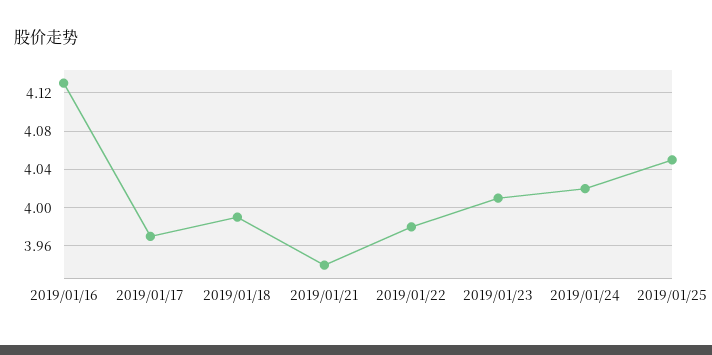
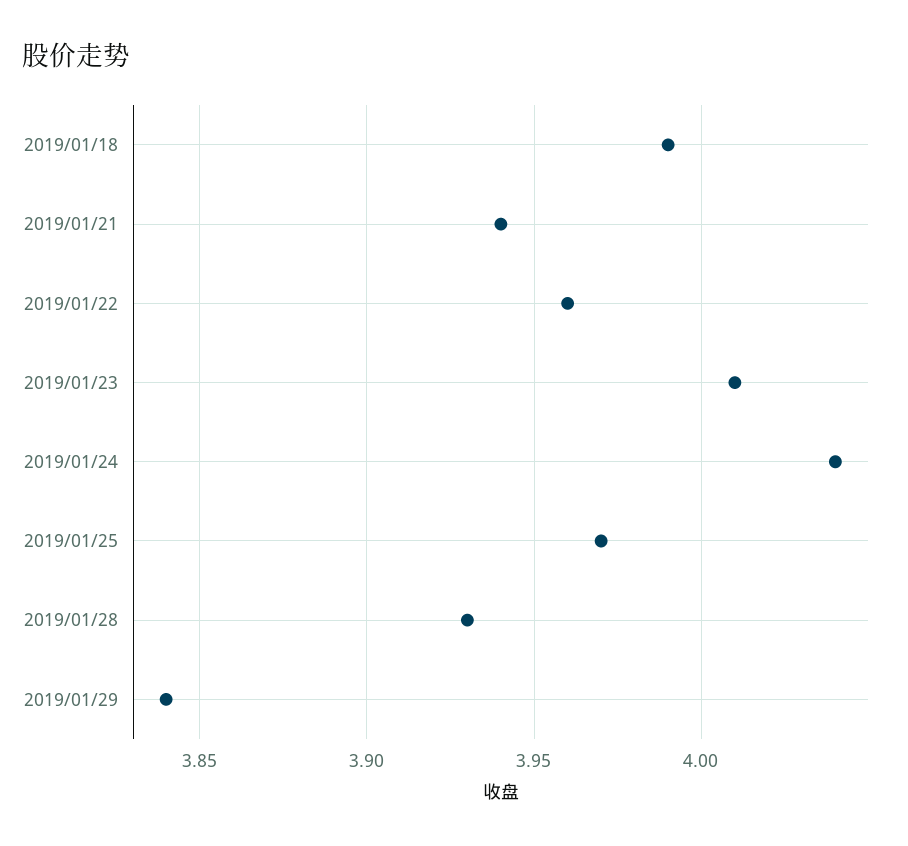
2019/01/16: 4.13 -> none
2019/01/17: 3.97 -> none
2019/01/22: 3.98 -> 3.96
2019/01/24: 4.02 -> 4.04
2019/01/25: 4.05 -> 3.97
2019/01/28: none -> 3.93
2019/01/29: none -> 3.84

